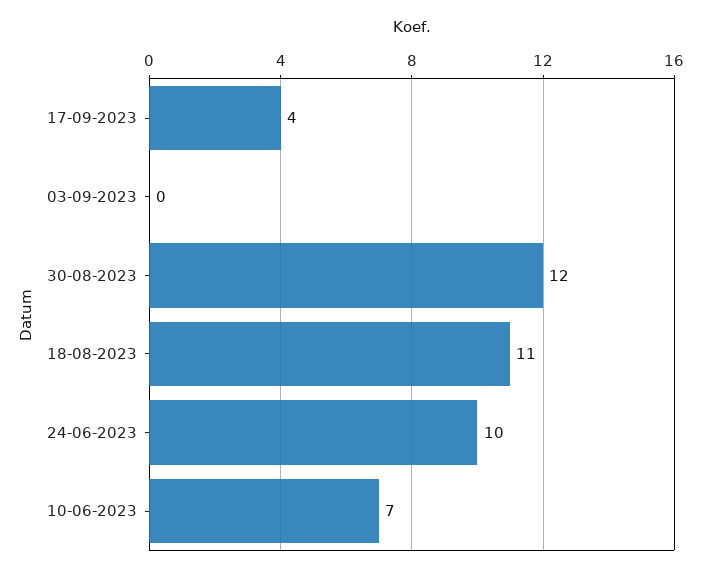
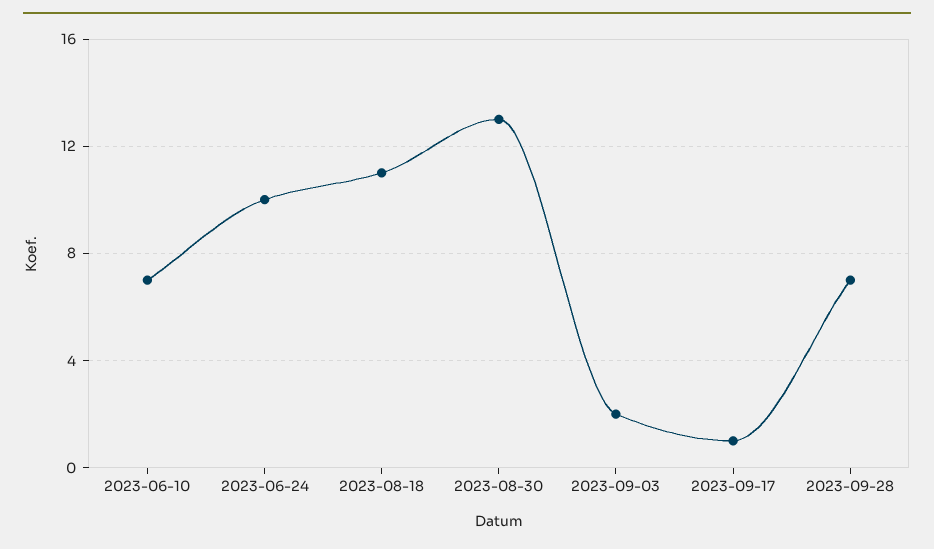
17-09-2023: 4 -> 1
03-09-2023: 0 -> 2
30-08-2023: 12 -> 13
2023-09-28: none -> 7

